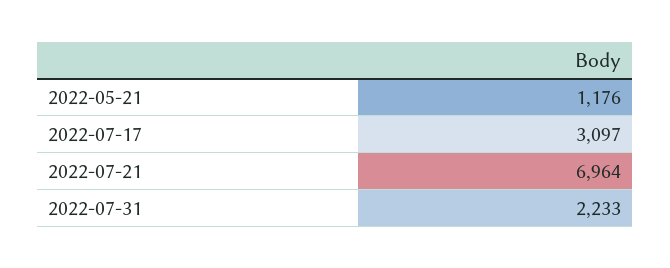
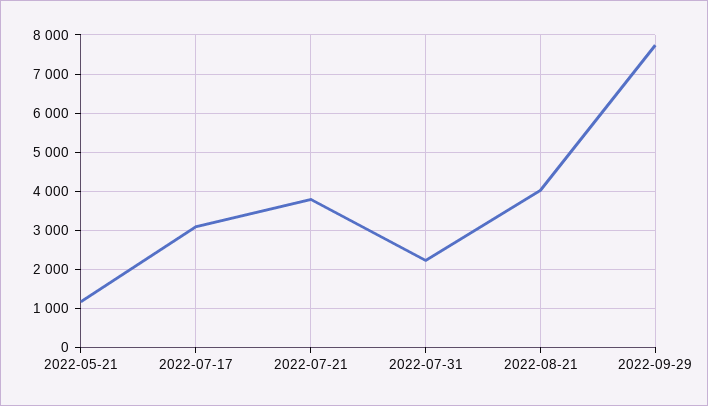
2022-07-21: 6964 -> 3800
2022-08-21: none -> 4000
2022-09-29: none -> 7800

